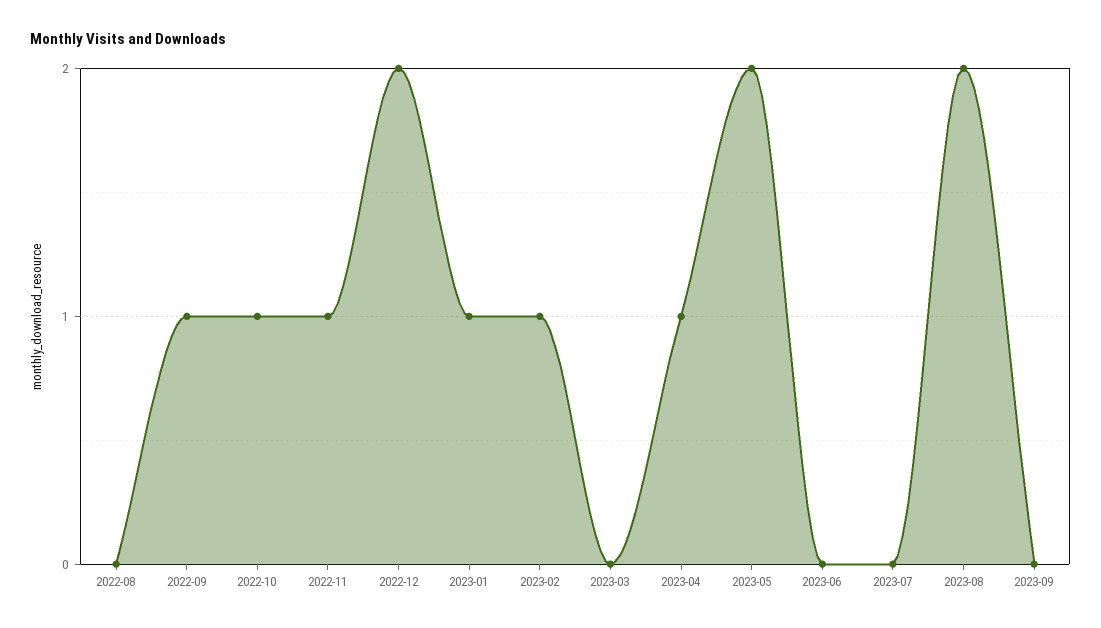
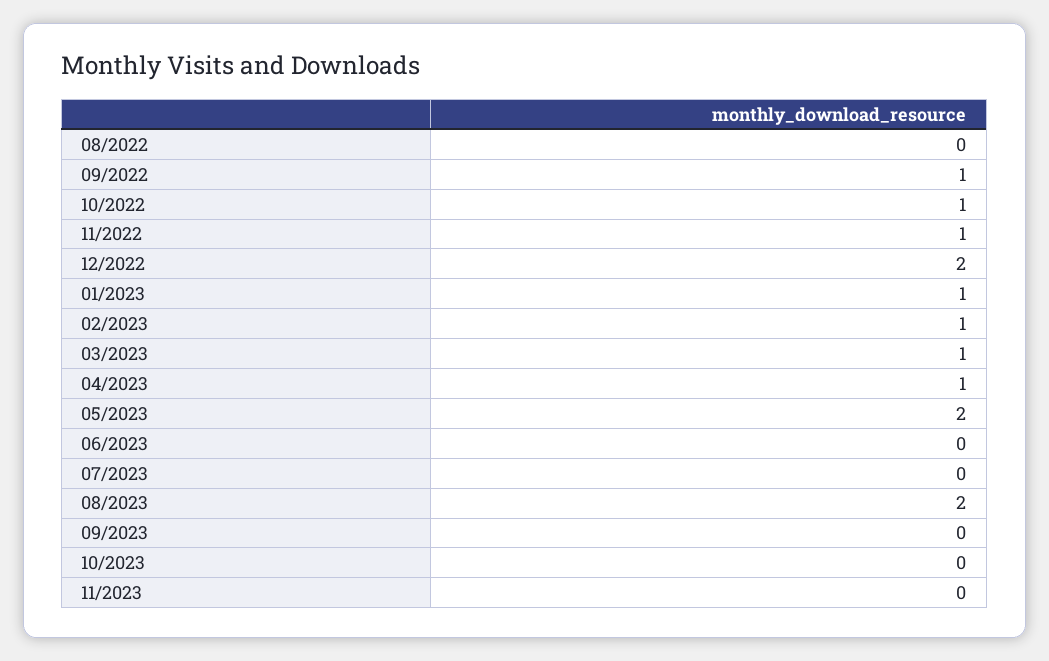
2023-03: 0 -> 1
10/2023: none -> 0
11/2023: none -> 0

